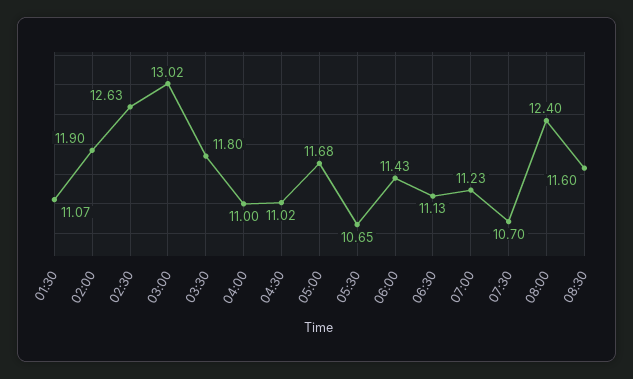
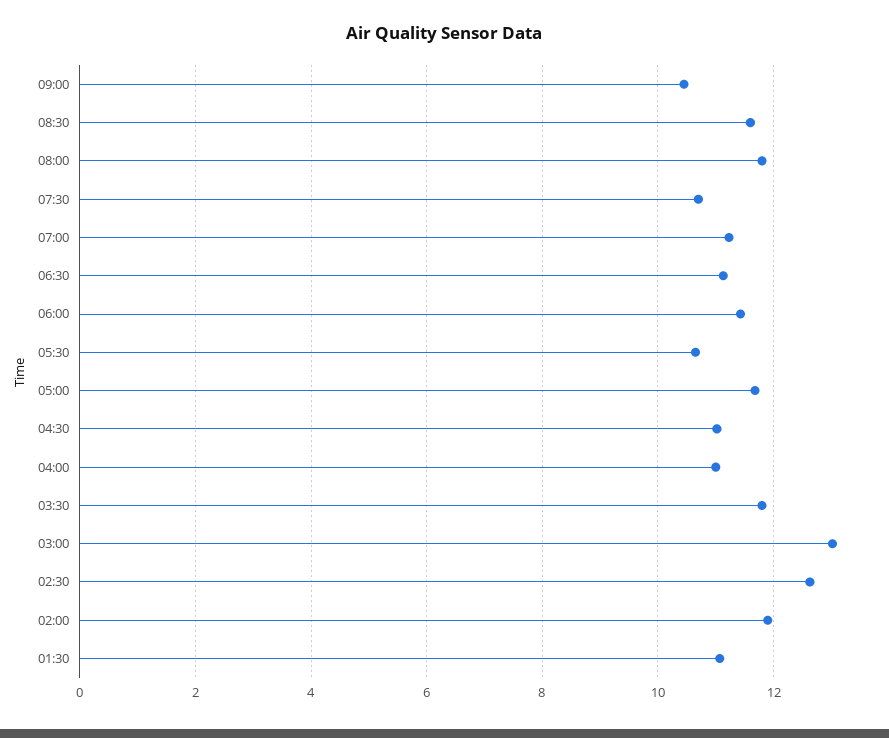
08:00: 12.4 -> 11.8
09:00: none -> 10.4

